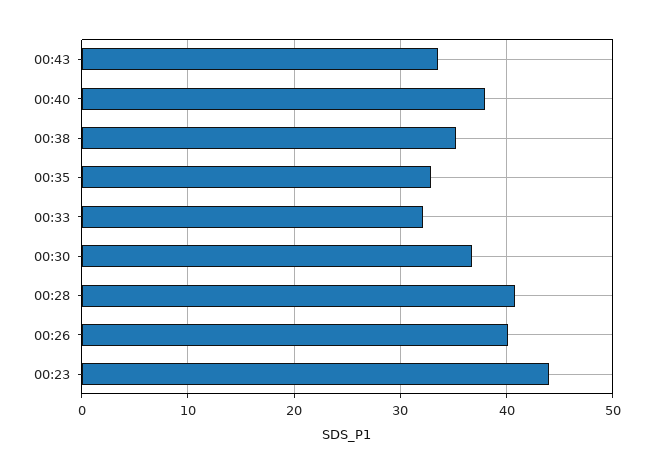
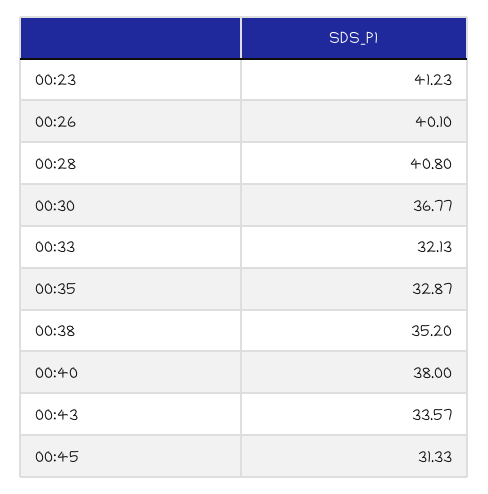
00:23: 44 -> 41.23
00:45: none -> 31.33

